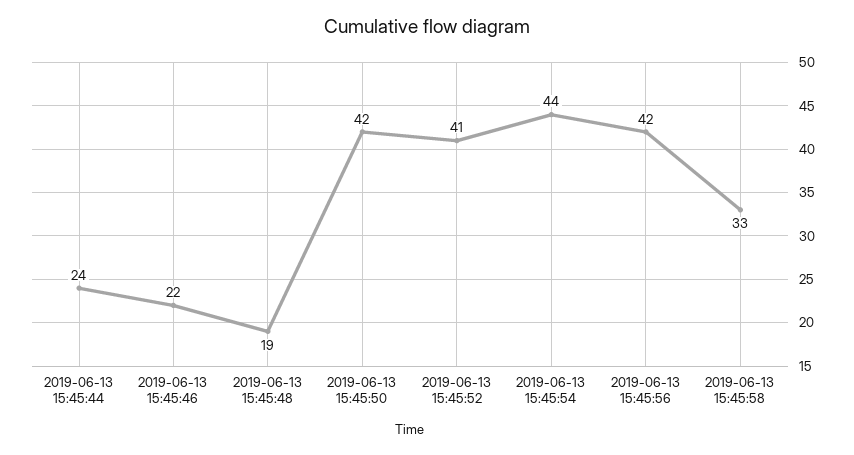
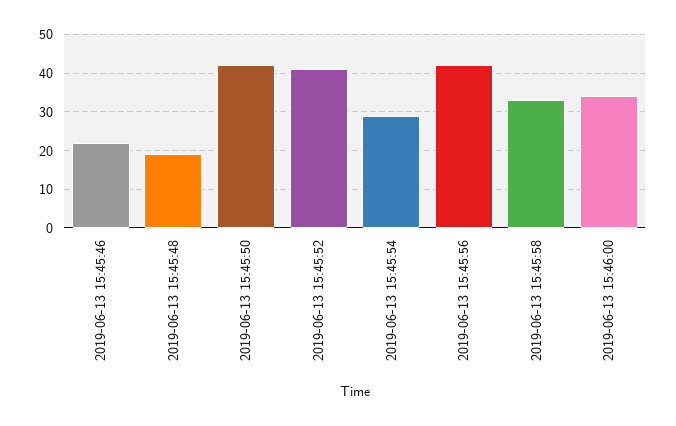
2019-06-13 15:45:44: 24 -> none
2019-06-13 15:45:54: 44 -> 30
2019-06-13 15:46:00: none -> 35

